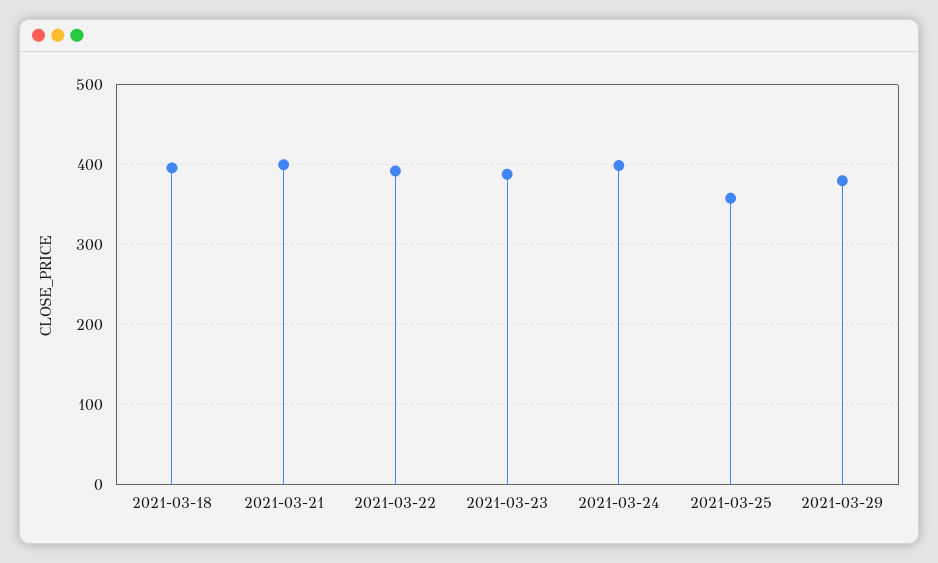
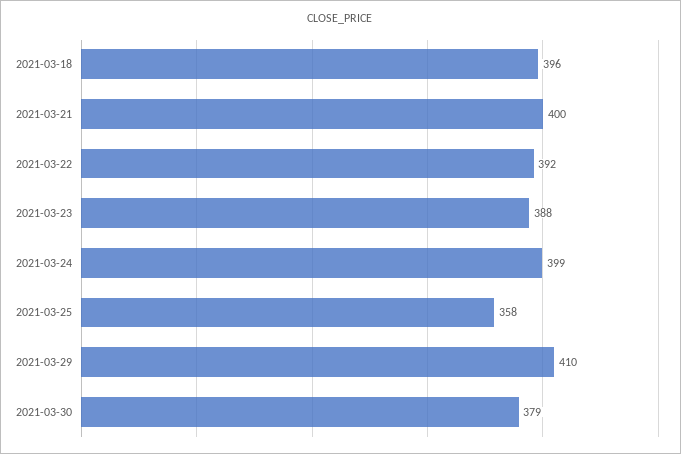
2021-03-29: 380 -> 410
2021-03-30: none -> 379

